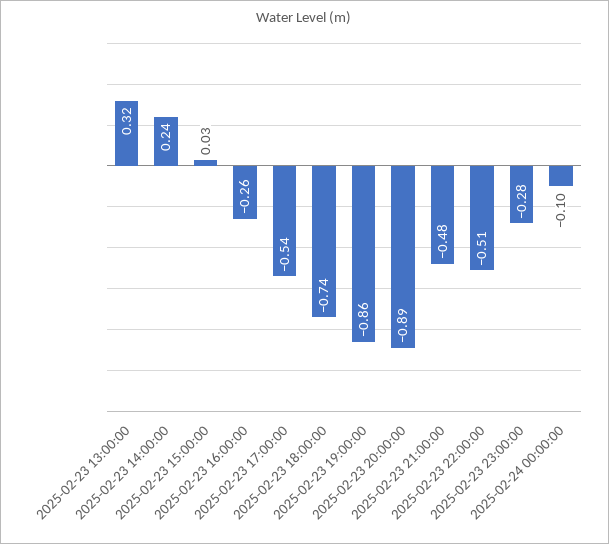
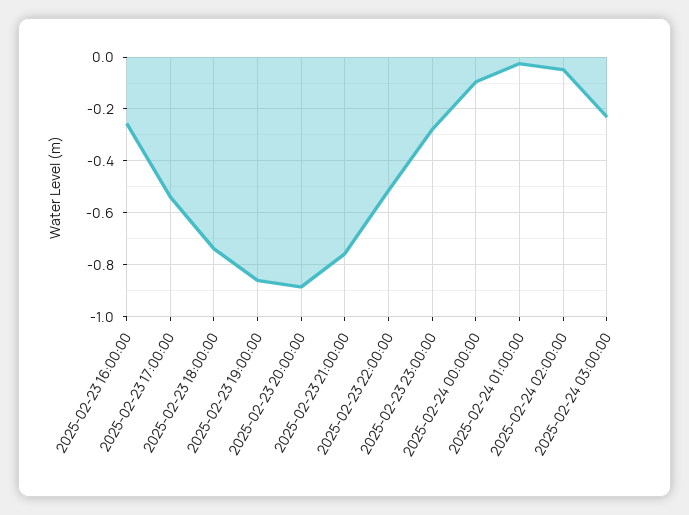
2025-02-23 13:00:00: 0.32 -> none
2025-02-23 14:00:00: 0.24 -> none
2025-02-23 15:00:00: 0.03 -> none
2025-02-23 21:00:00: -0.48 -> -0.75
2025-02-24 01:00:00: none -> -0.025
2025-02-24 02:00:00: none -> -0.05
2025-02-24 03:00:00: none -> -0.225

